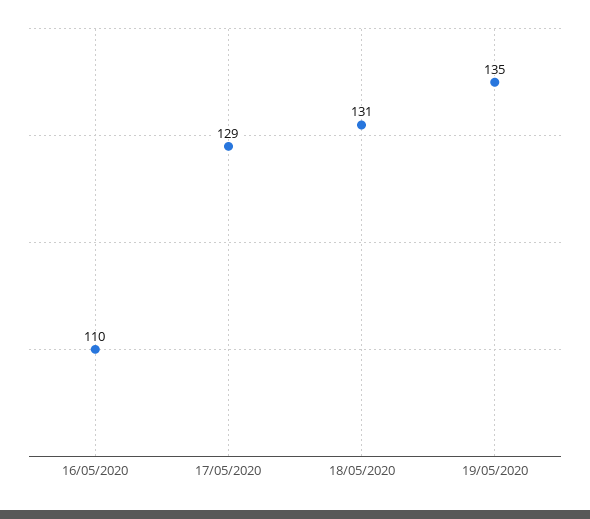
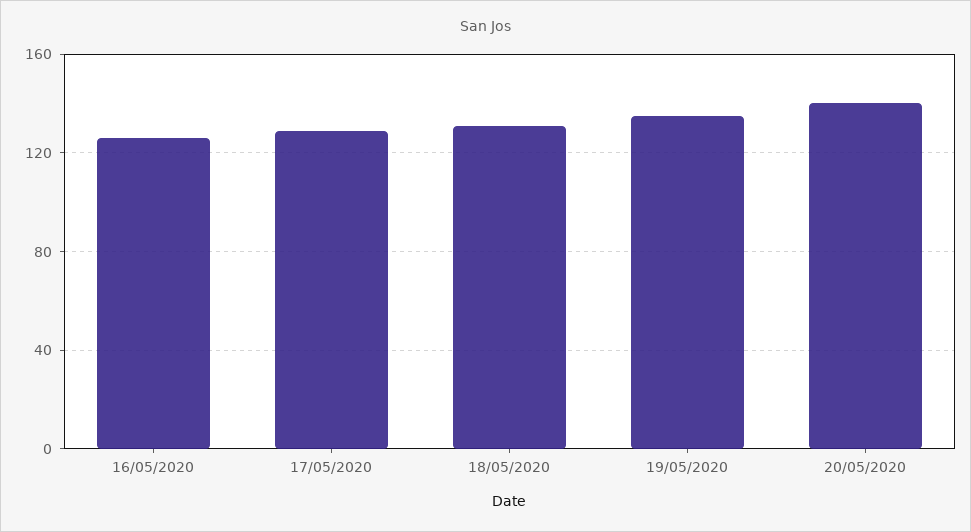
16/05/2020: 110 -> 125
20/05/2020: none -> 140

